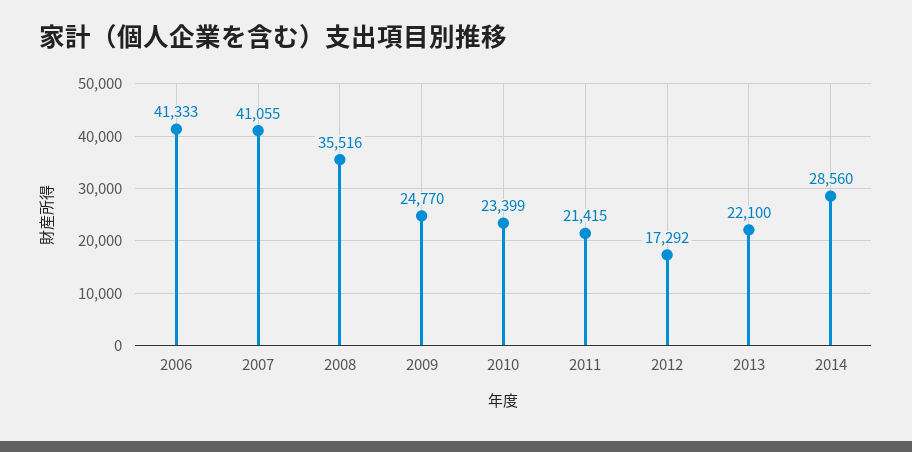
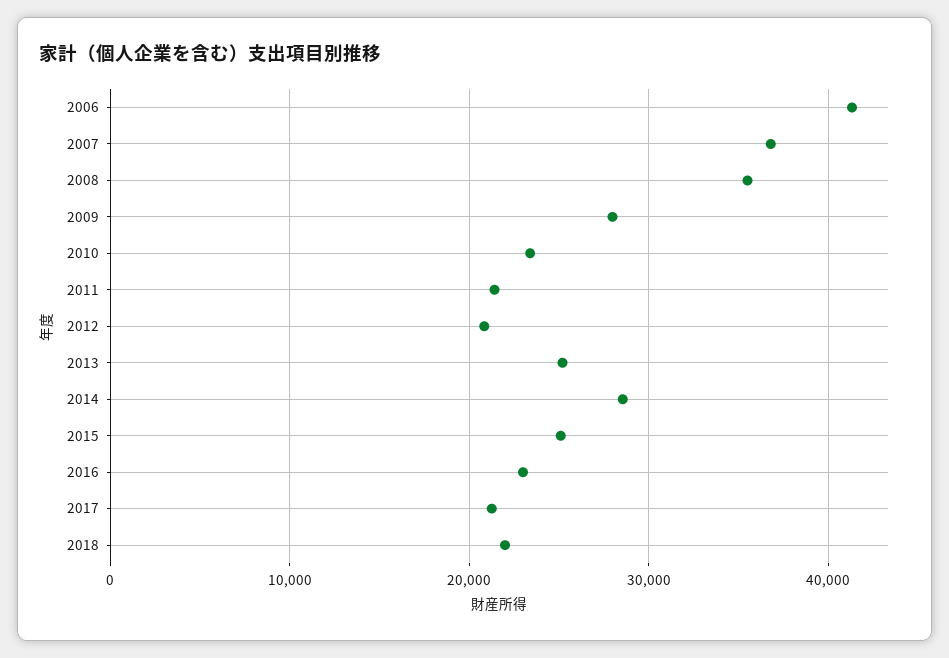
2007: 41055 -> 37000
2009: 24770 -> 28000
2012: 17292 -> 21000
2013: 22100 -> 25000
2015: none -> 25000
2016: none -> 23000
2017: none -> 21000
2018: none -> 22000

